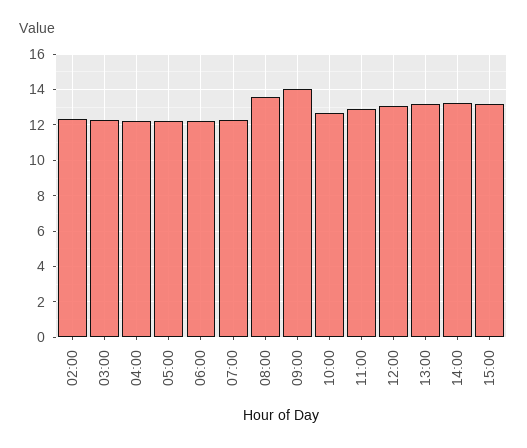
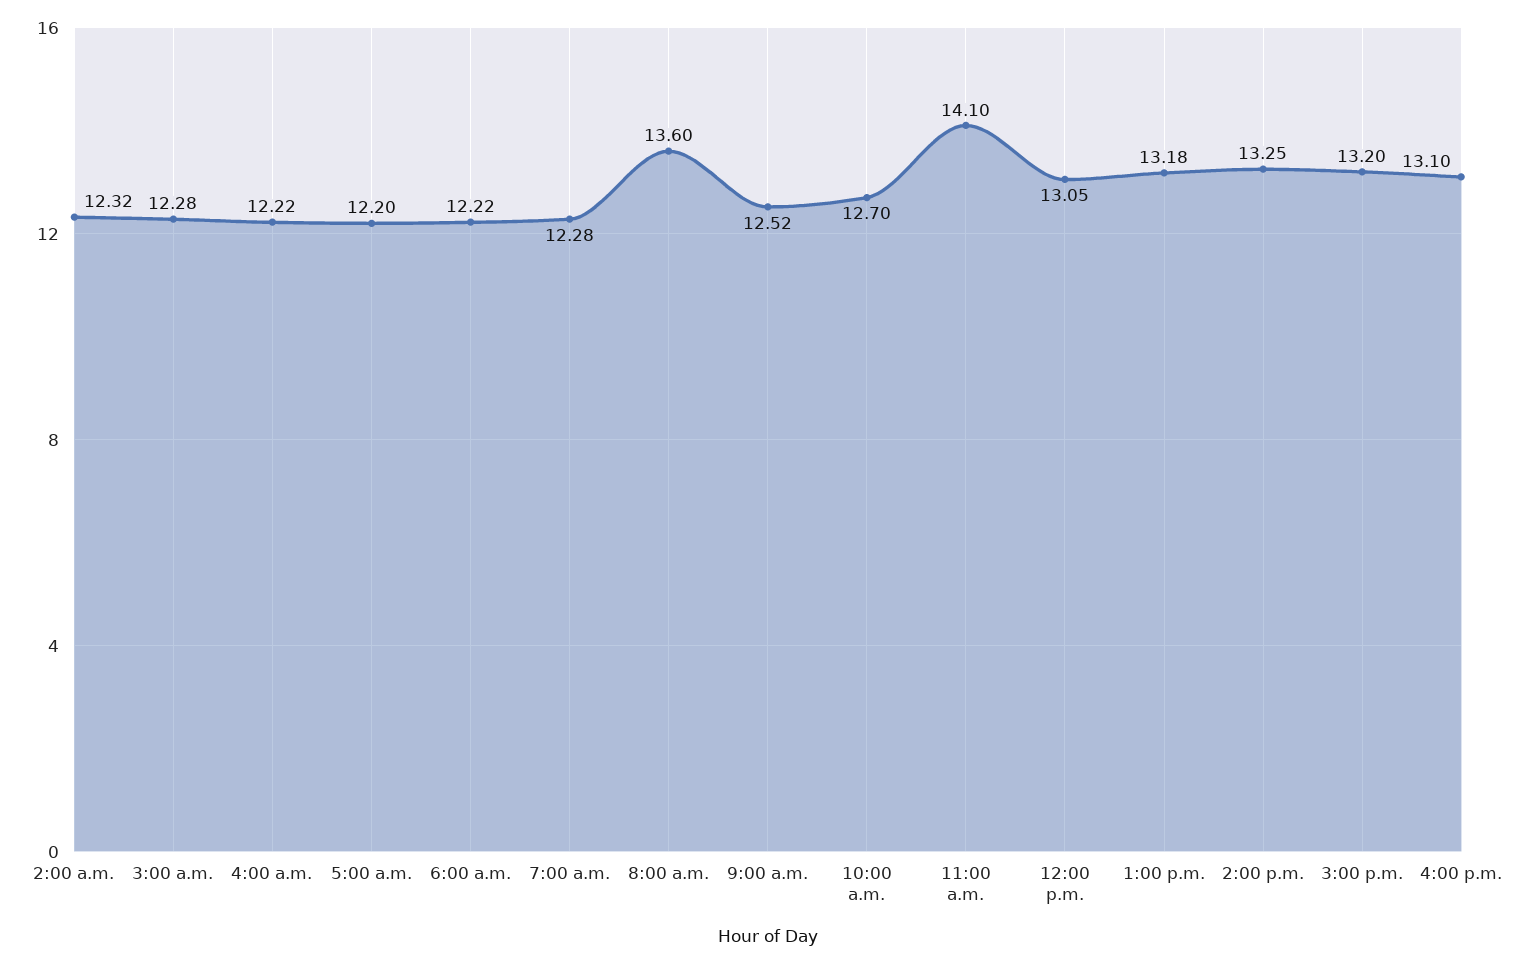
09:00: 14 -> 12.52
11:00: 13 -> 14.1
4:00 p.m.: none -> 13.1

